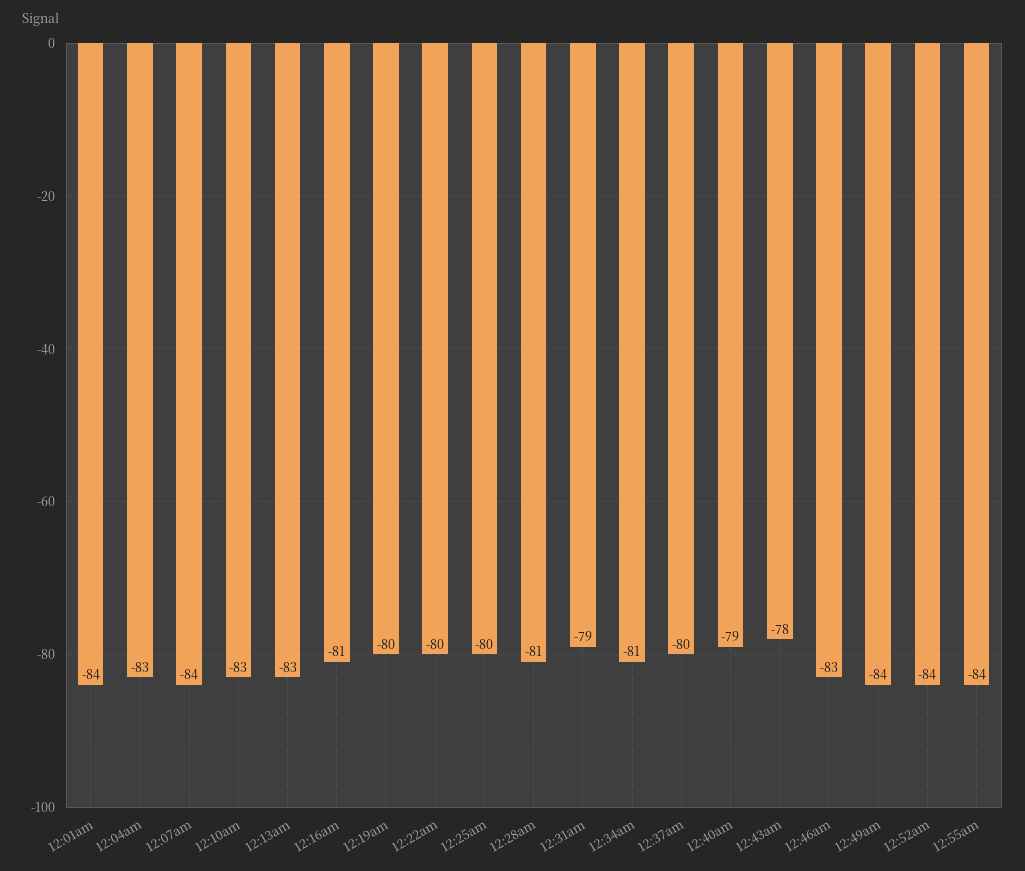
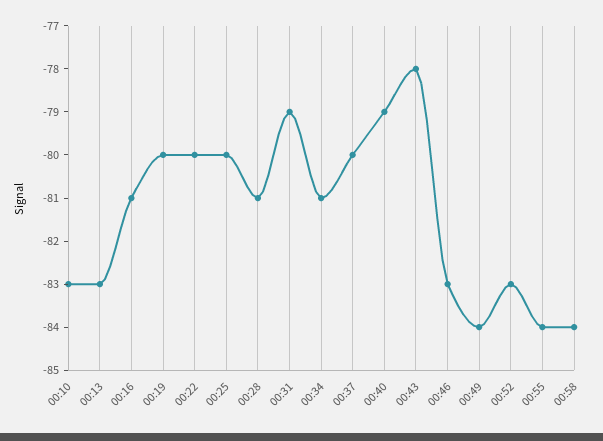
12:01am: -84 -> none
12:04am: -83 -> none
12:07am: -84 -> none
12:52am: -84 -> -83
00:58: none -> -84

